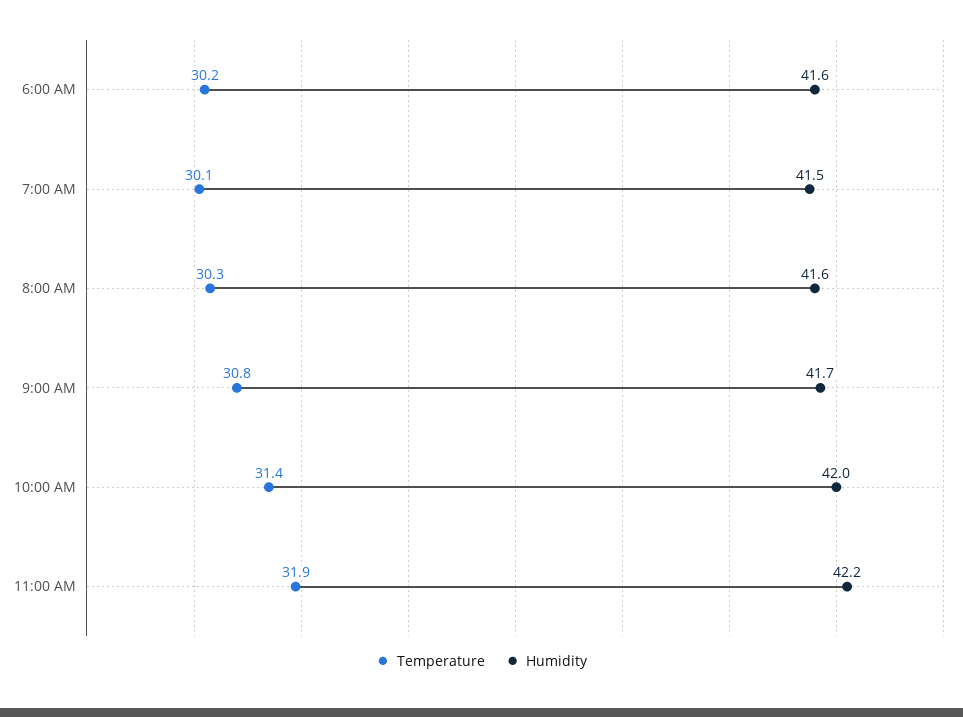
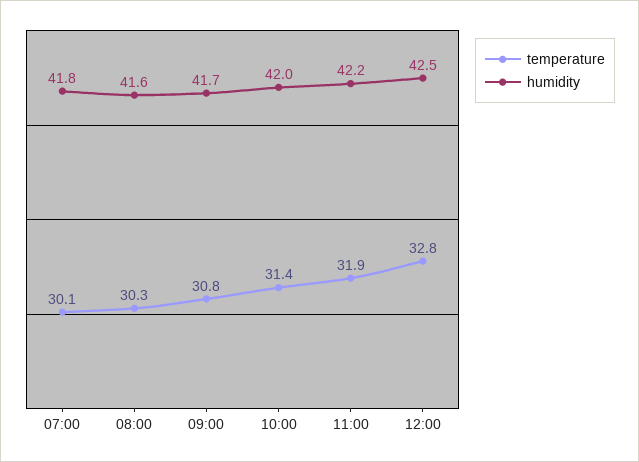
Temperature, 6:00 AM: 30.2 -> none
Humidity, 6:00 AM: 41.6 -> none
Humidity, 7:00 AM: 41.5 -> 41.8
Temperature, 12:00: none -> 32.8
Humidity, 12:00: none -> 42.5

